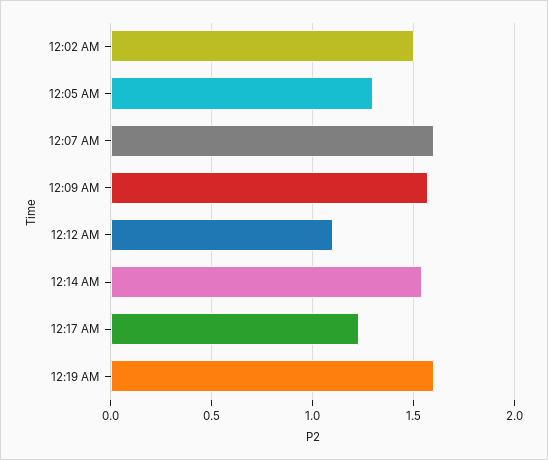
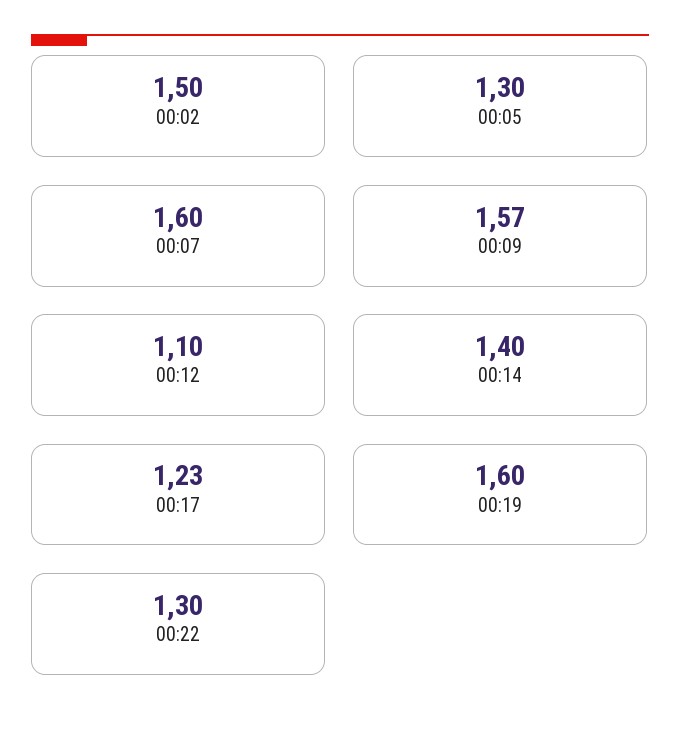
12:14 AM: 1.55 -> 1.4
00:22: none -> 1.3

